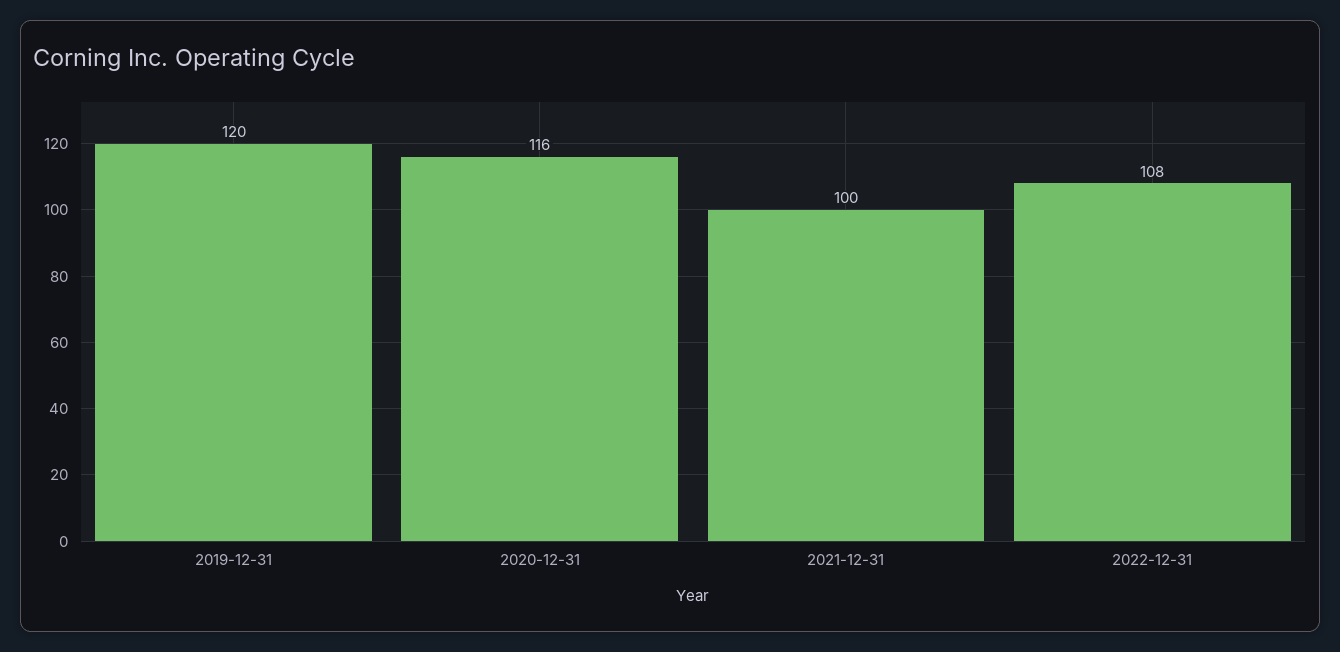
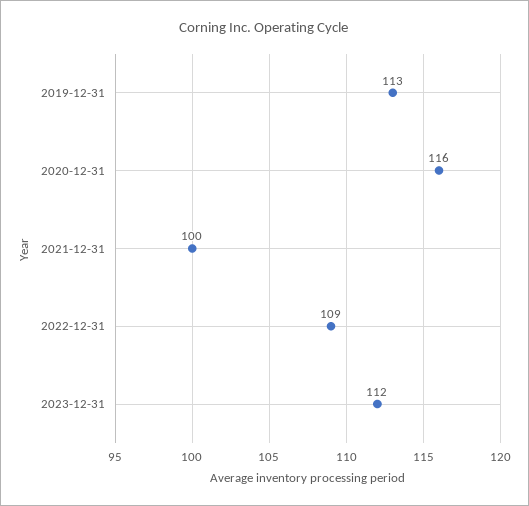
2019-12-31: 120 -> 113
2022-12-31: 108 -> 109
2023-12-31: none -> 112

